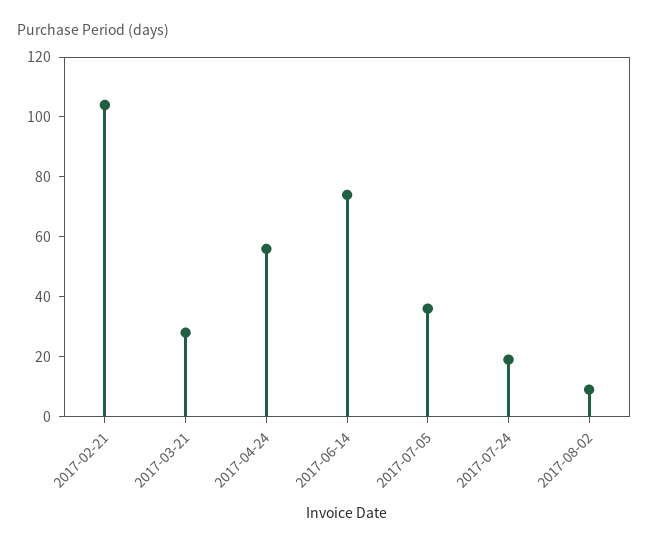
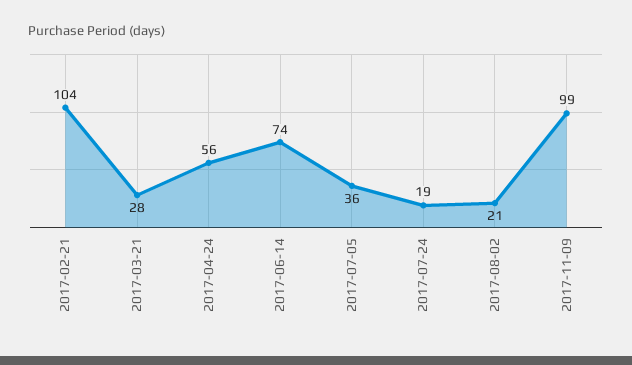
2017-08-02: 10 -> 21
2017-11-09: none -> 99

